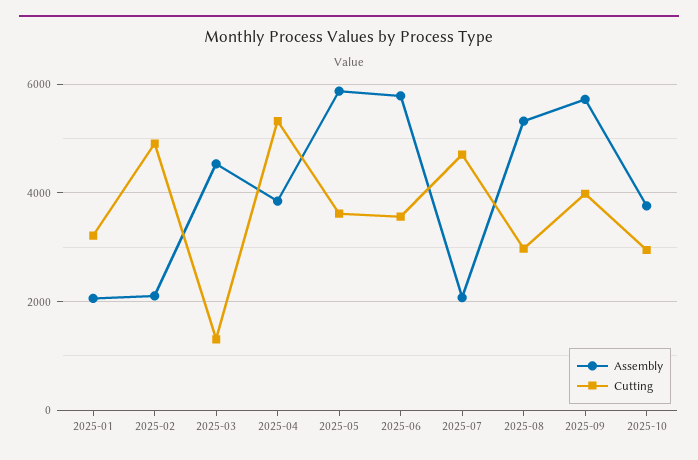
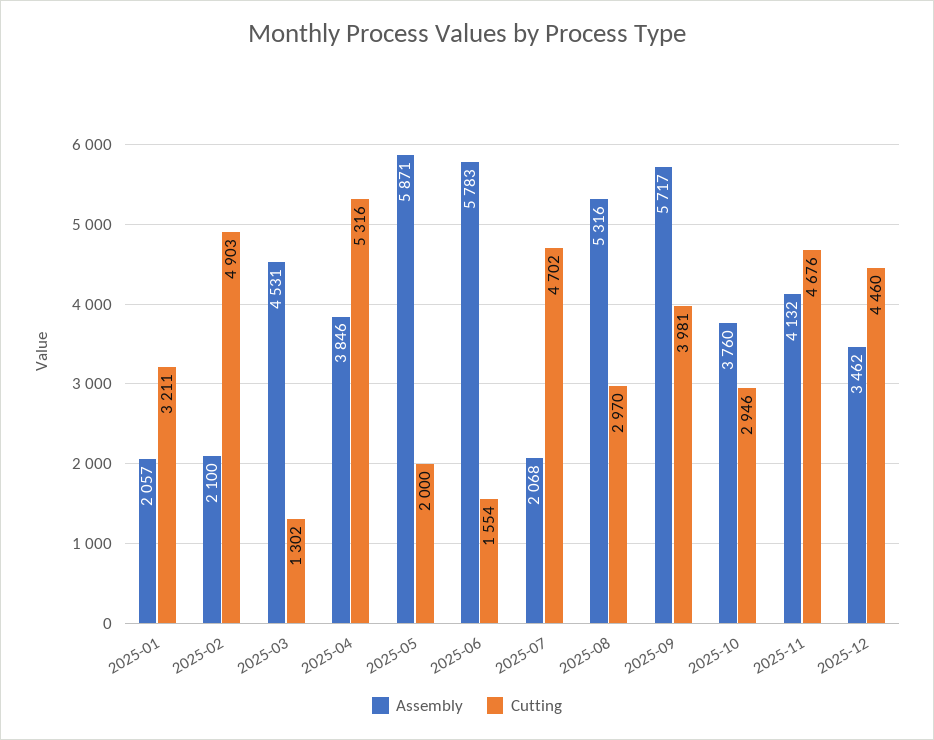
Cutting, 2025-05: 3600 -> 2000
Cutting, 2025-06: 3600 -> 1554
Assembly, 2025-11: none -> 4132
Cutting, 2025-11: none -> 4676
Assembly, 2025-12: none -> 3462
Cutting, 2025-12: none -> 4460

